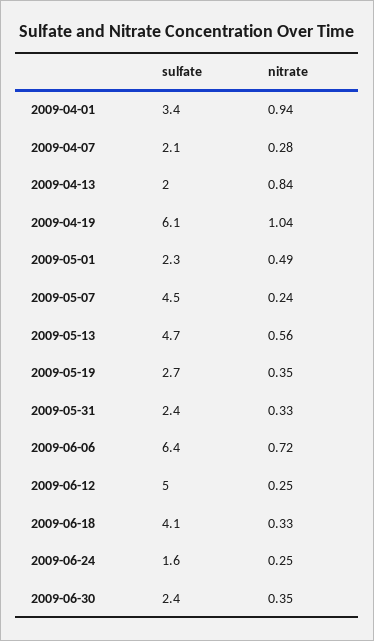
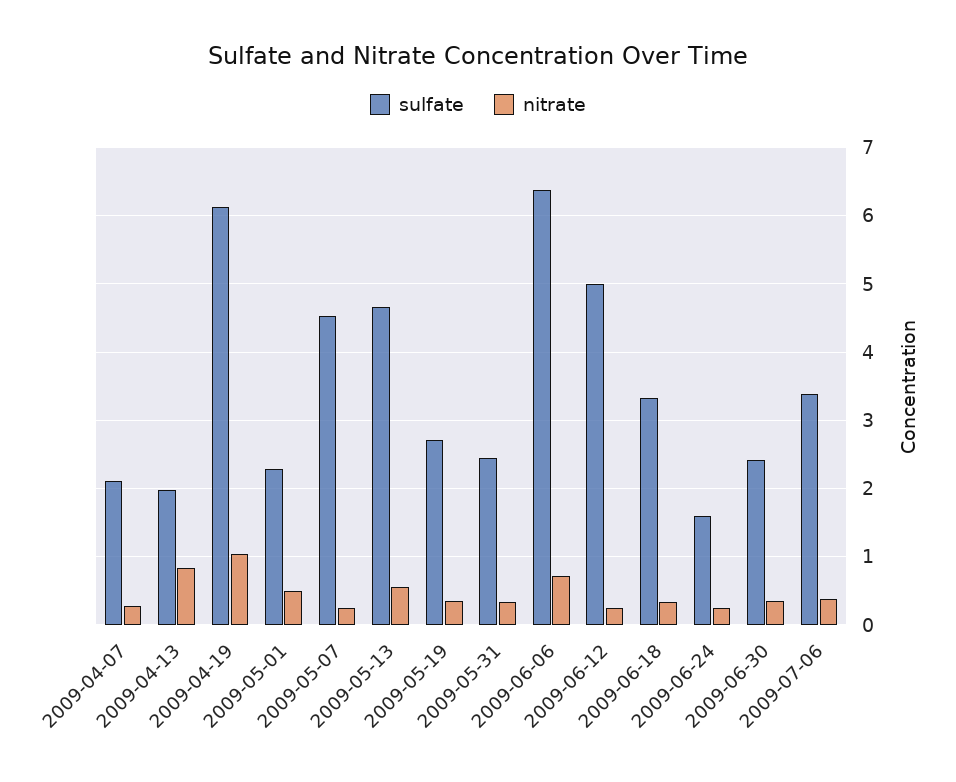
sulfate, 2009-04-01: 3.4 -> none
nitrate, 2009-04-01: 0.94 -> none
sulfate, 2009-06-18: 4.1 -> 3.3
sulfate, 2009-07-06: none -> 3.4
nitrate, 2009-07-06: none -> 0.4

